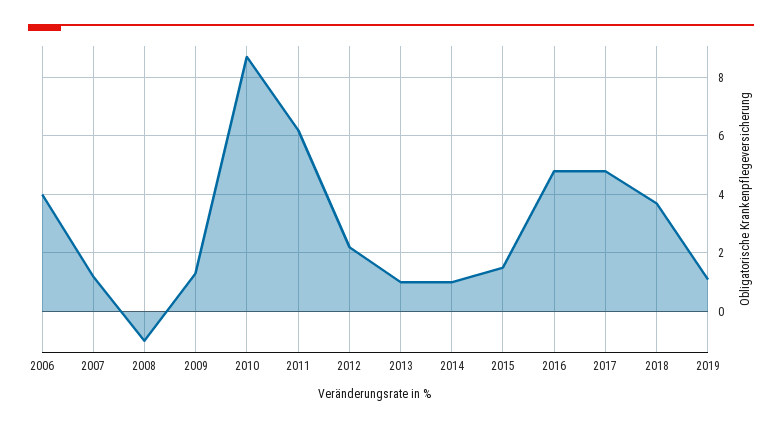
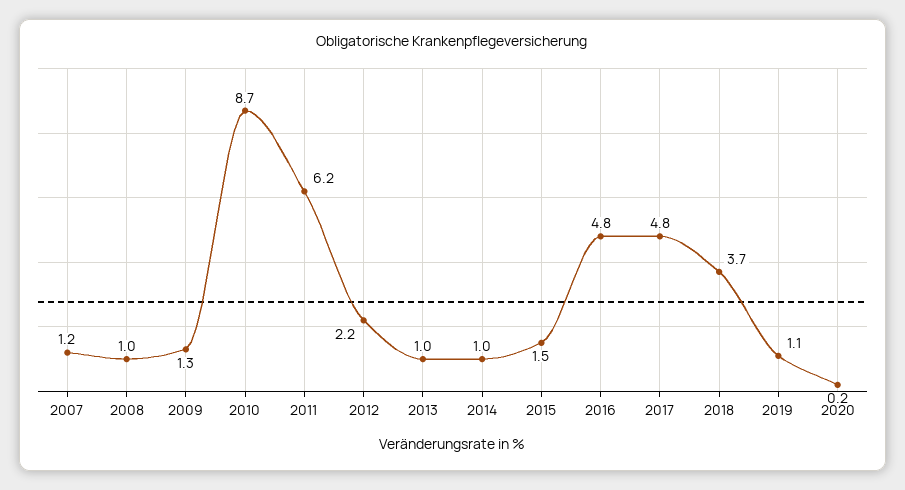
2006: 4 -> none
2008: -1 -> 1
2020: none -> 0.2

